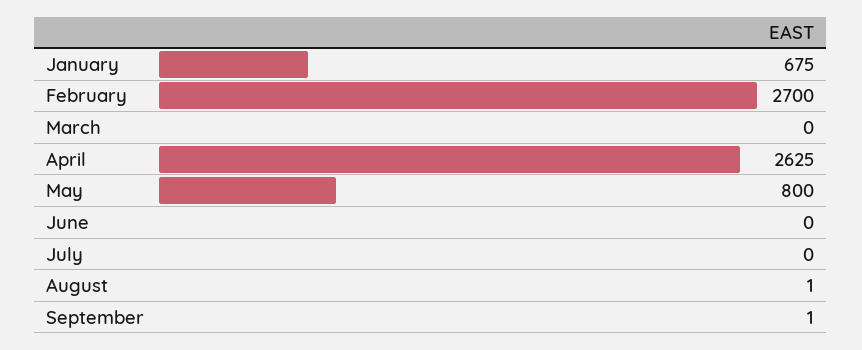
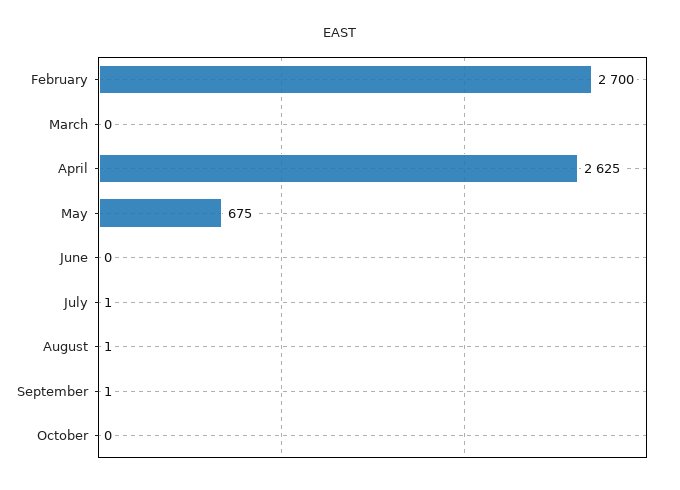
January: 675 -> none
May: 800 -> 675
July: 0 -> 1
October: none -> 0

